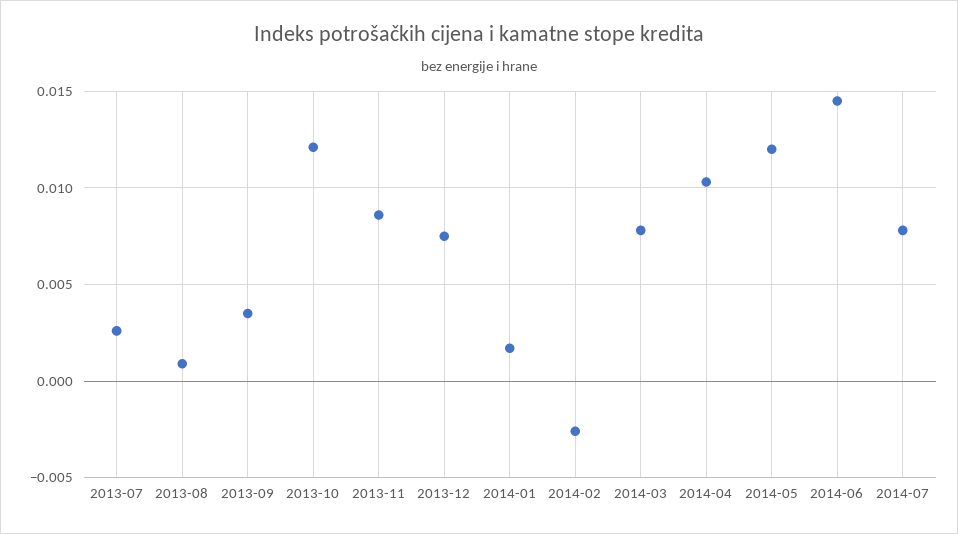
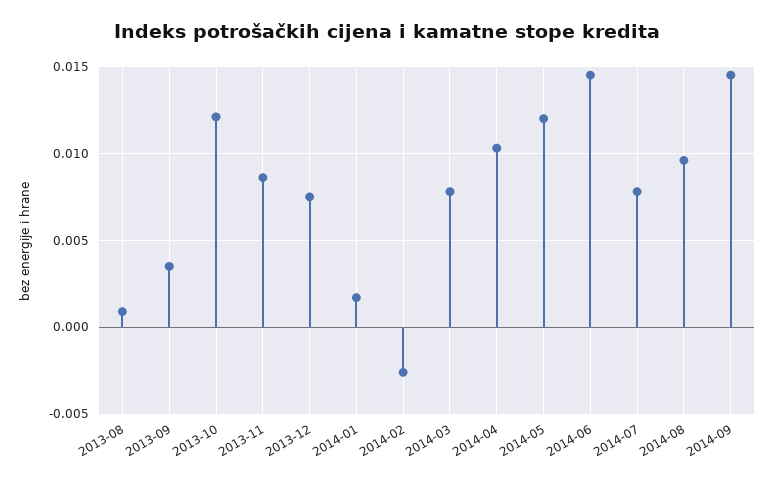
2013-07: 0.0025 -> none
2014-08: none -> 0.0095
2014-09: none -> 0.0145

